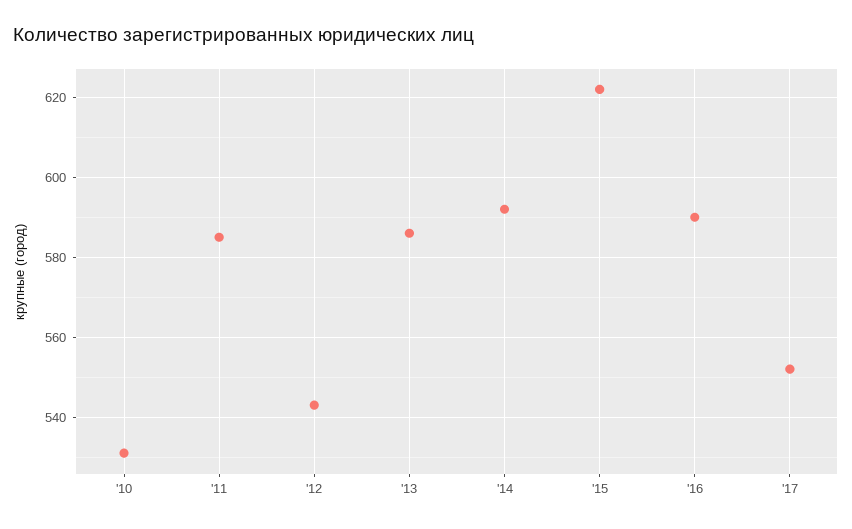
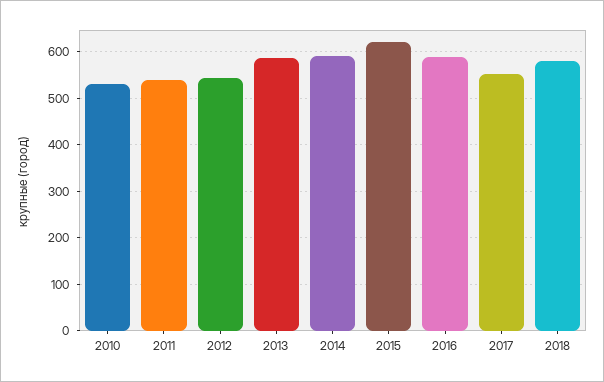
'11: 585 -> 540
2018: none -> 580

